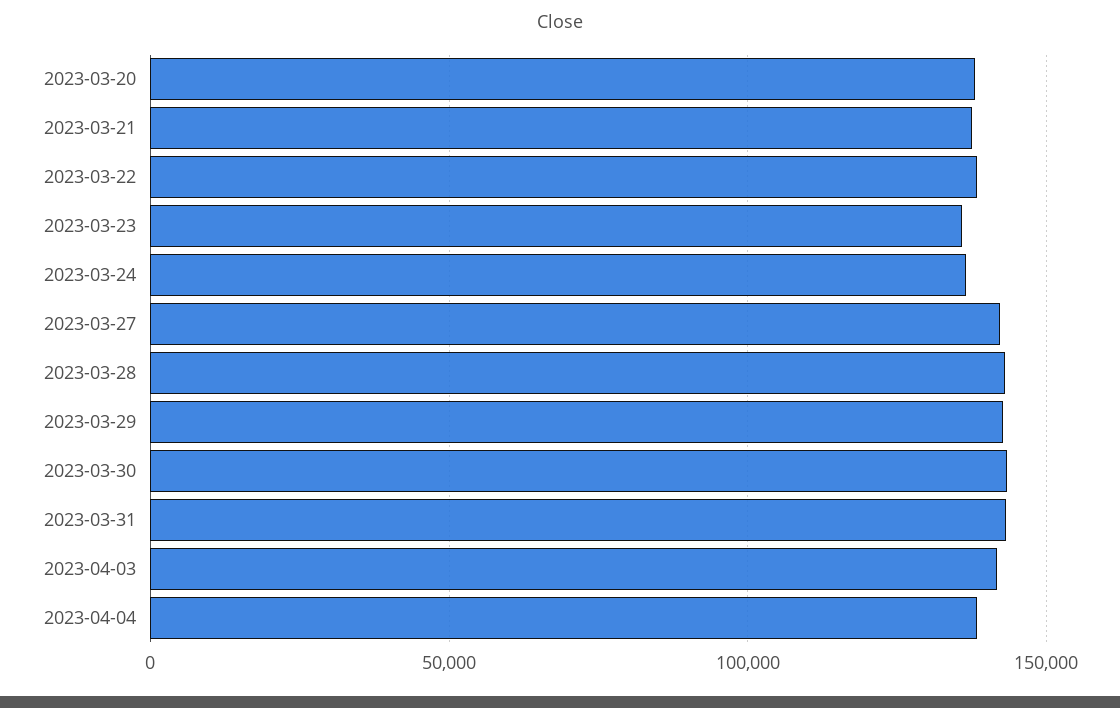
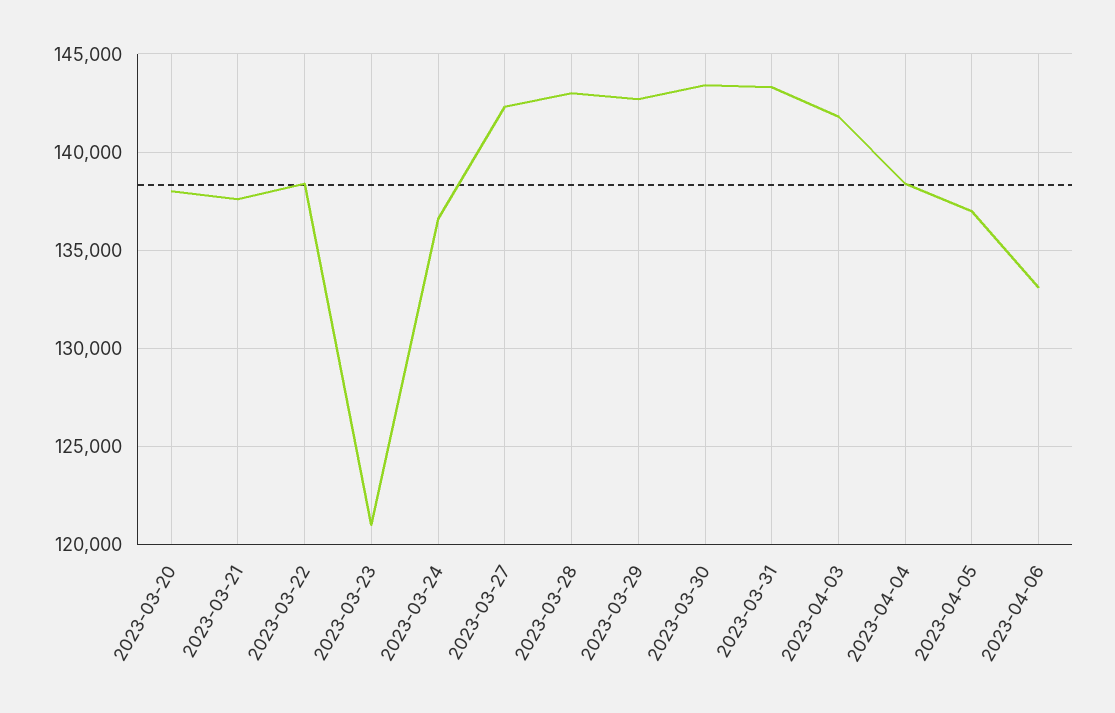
2023-03-23: 135000 -> 121000
2023-04-05: none -> 137000
2023-04-06: none -> 133000

